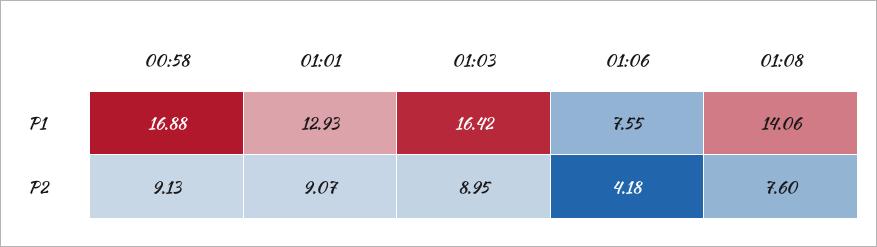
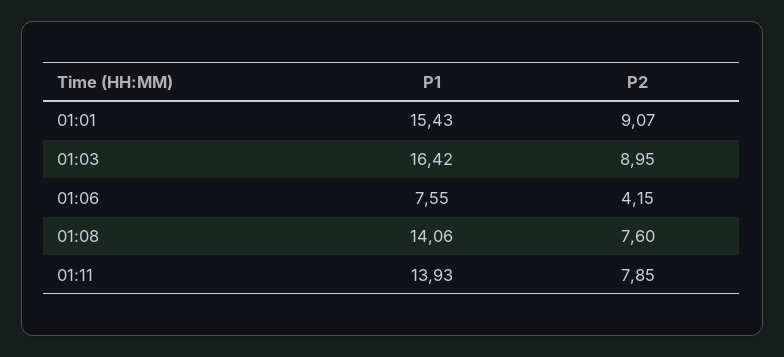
00:58, P1: 16.88 -> none
01:01, P1: 12.93 -> 15.43
00:58, P2: 9.13 -> none
01:06, P2: 4.18 -> 4.15
01:11, P1: none -> 13.93
01:11, P2: none -> 7.85

